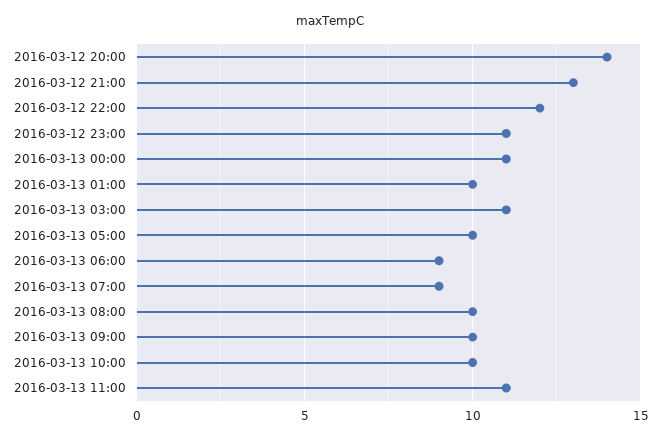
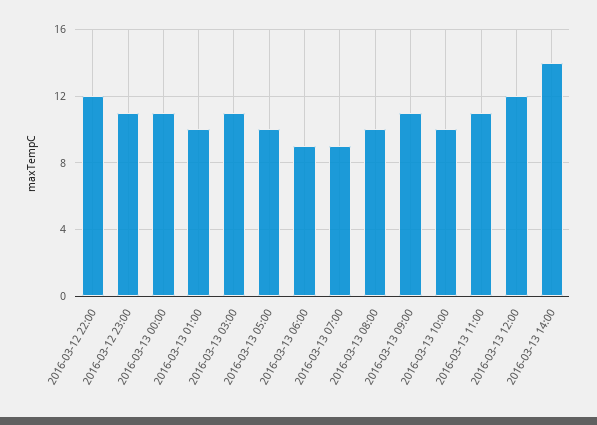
2016-03-12 20:00: 14 -> none
2016-03-12 21:00: 13 -> none
2016-03-13 09:00: 10 -> 11
2016-03-13 12:00: none -> 12
2016-03-13 14:00: none -> 14

